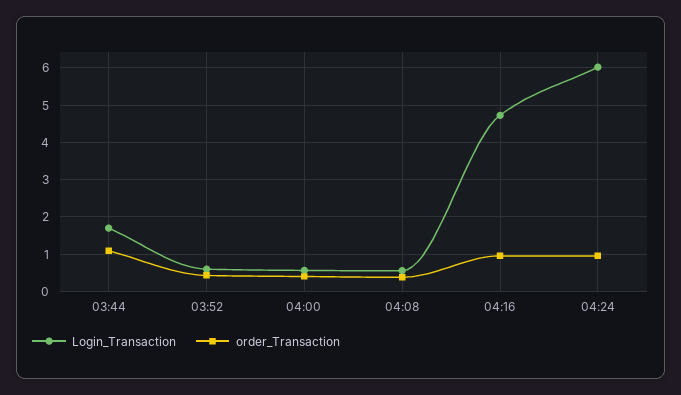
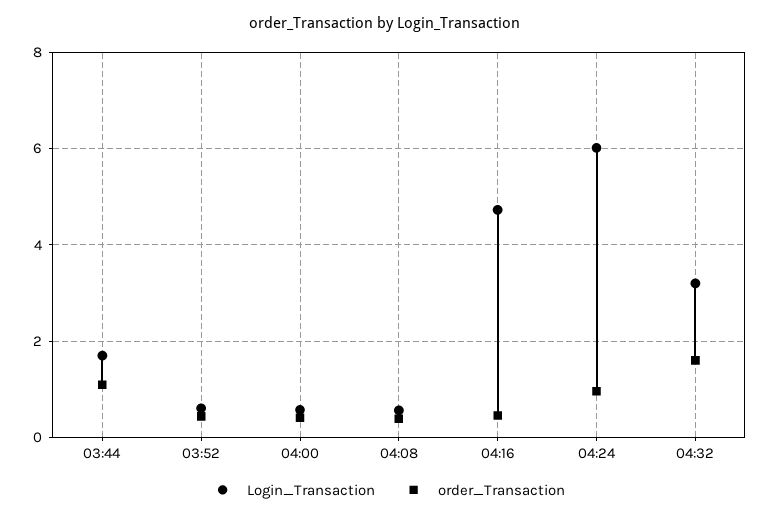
order_Transaction, 04:16: 1 -> 0.4
Login_Transaction, 04:32: none -> 3.2
order_Transaction, 04:32: none -> 1.6

